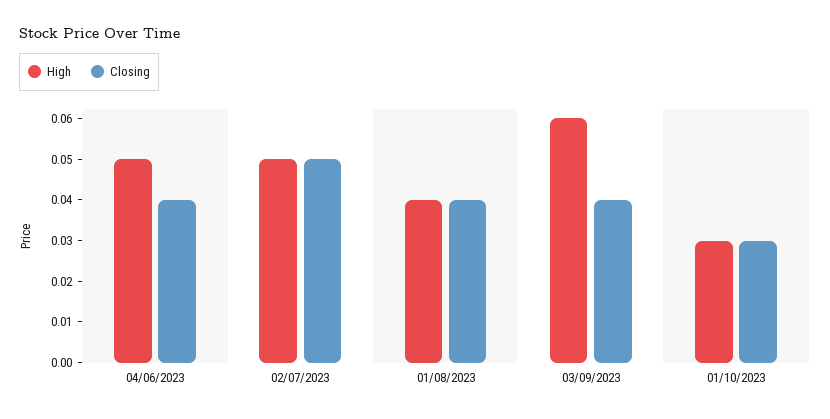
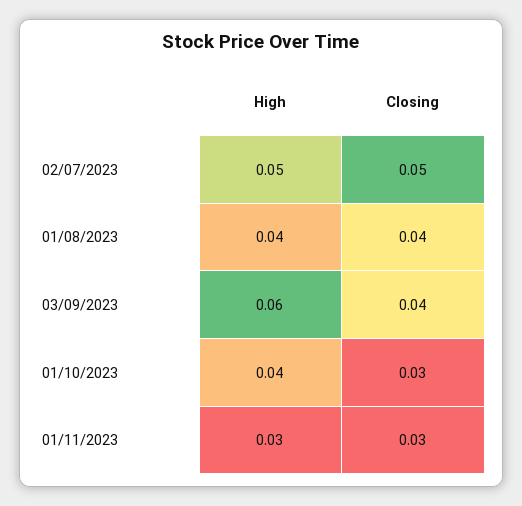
High, 04/06/2023: 0.05 -> none
Closing, 04/06/2023: 0.04 -> none
High, 01/10/2023: 0.03 -> 0.04
High, 01/11/2023: none -> 0.03
Closing, 01/11/2023: none -> 0.03

